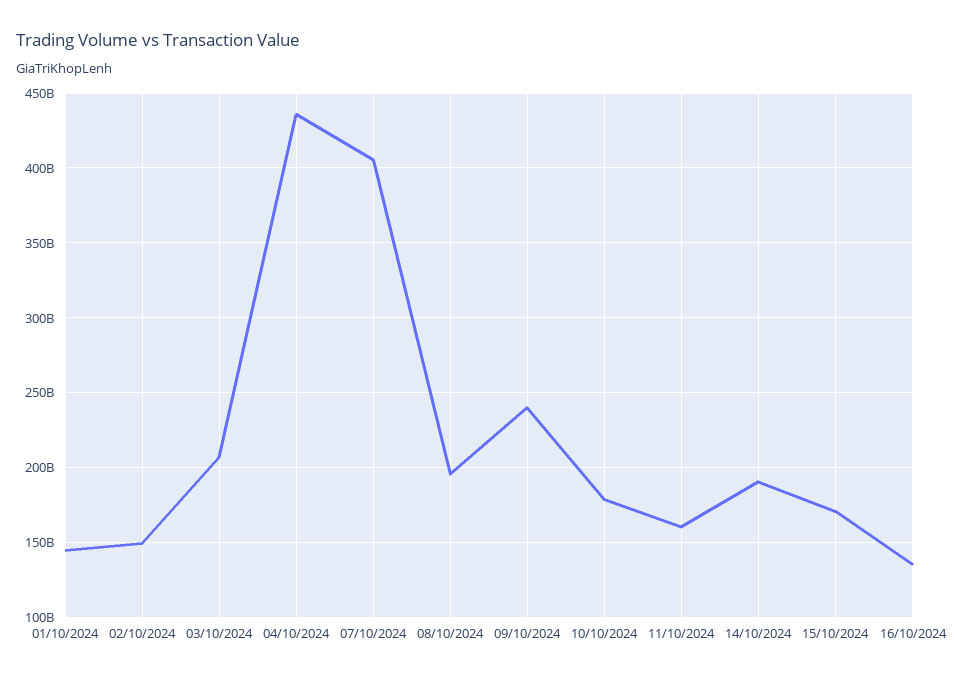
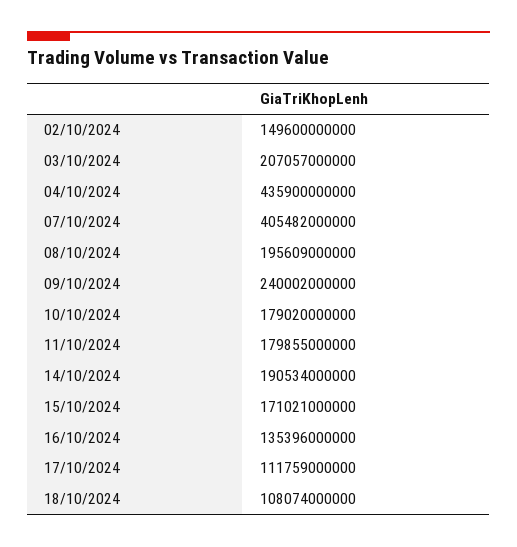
01/10/2024: 145000000000 -> none
11/10/2024: 160000000000 -> 179855000000
17/10/2024: none -> 111759000000
18/10/2024: none -> 108074000000

